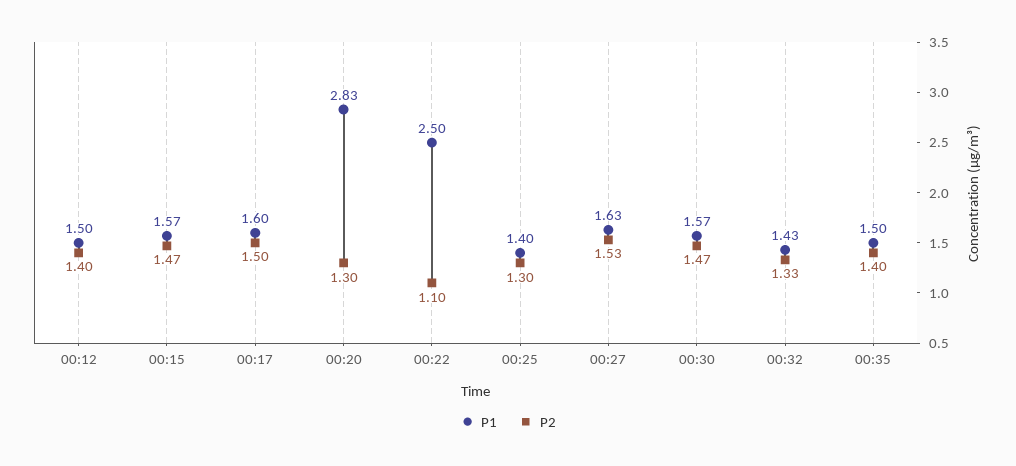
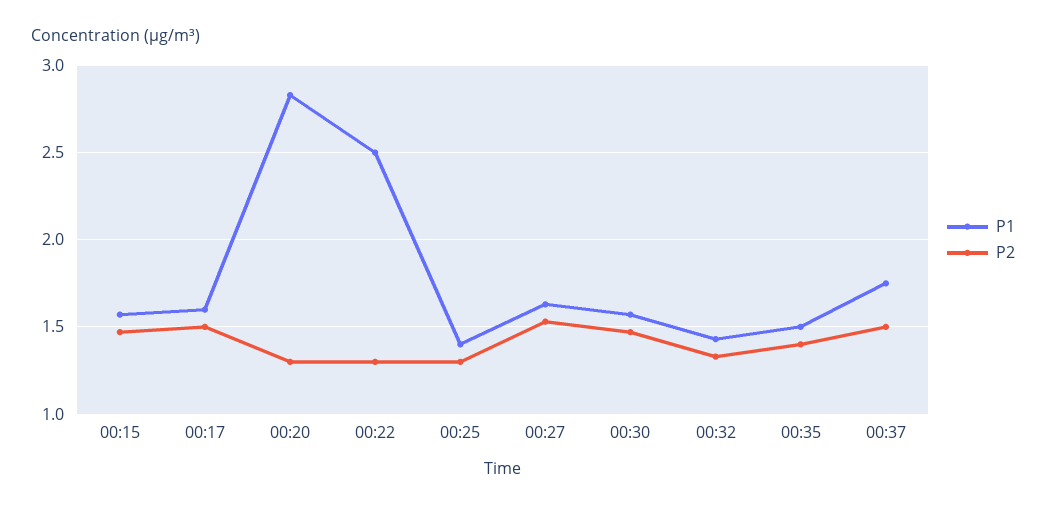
P1, 00:12: 1.5 -> none
P2, 00:12: 1.4 -> none
P2, 00:22: 1.1 -> 1.3
P1, 00:37: none -> 1.75
P2, 00:37: none -> 1.5

